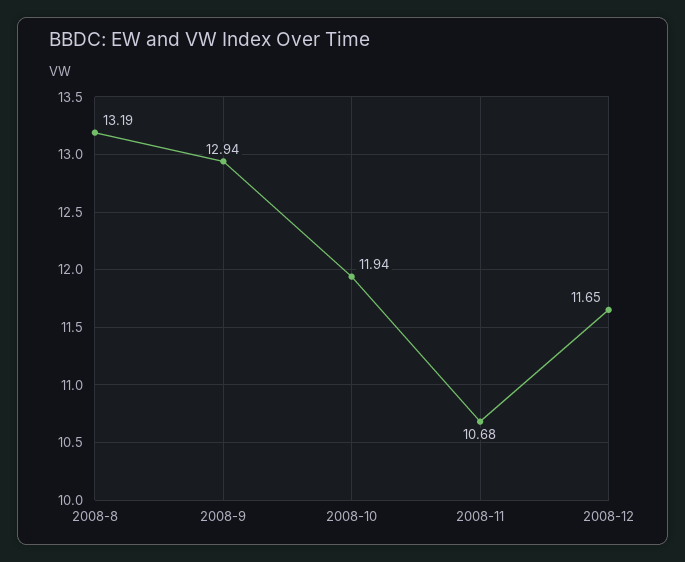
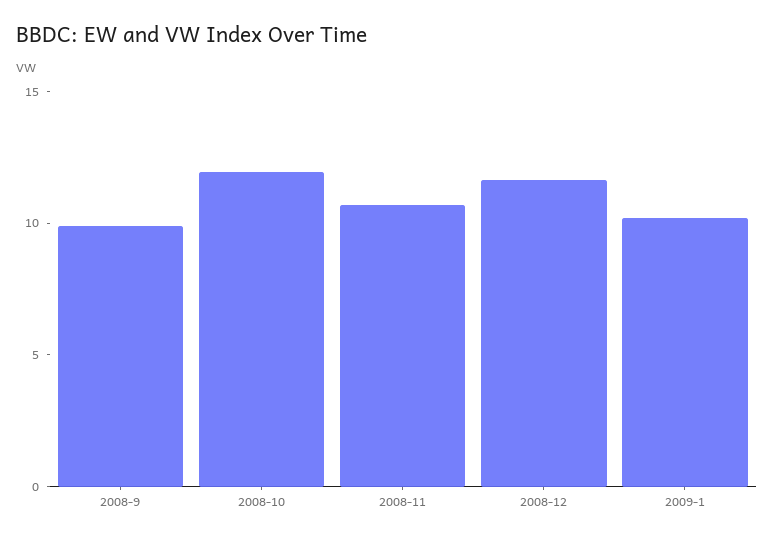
2008-8: 13.19 -> none
2008-9: 12.94 -> 10
2009-1: none -> 10

